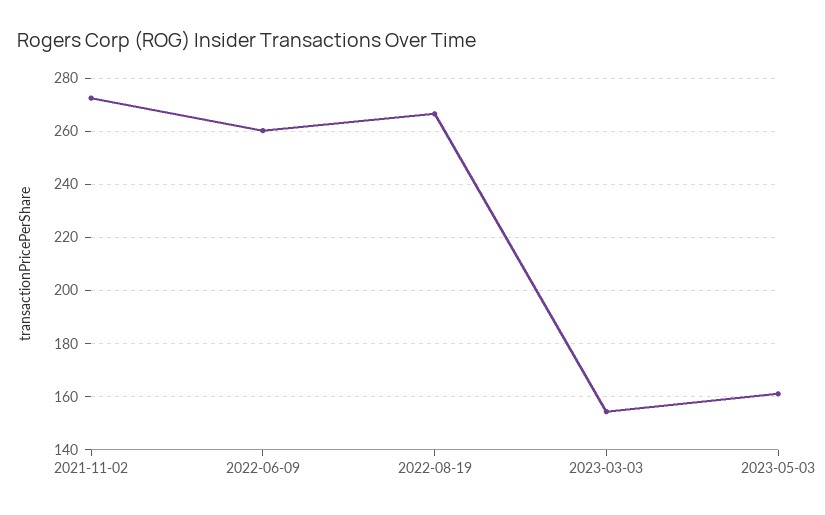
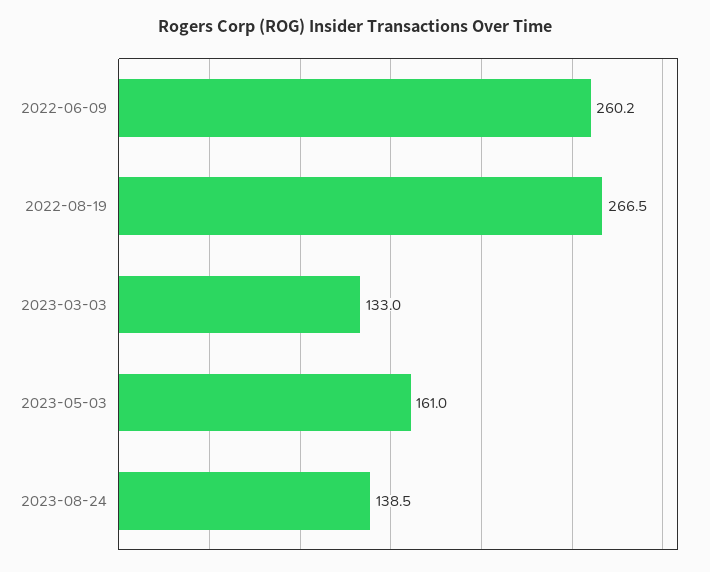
2021-11-02: 272.5 -> none
2023-03-03: 155 -> 133
2023-08-24: none -> 138.5

